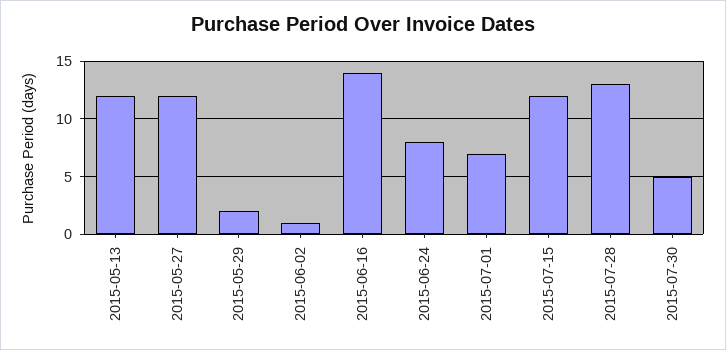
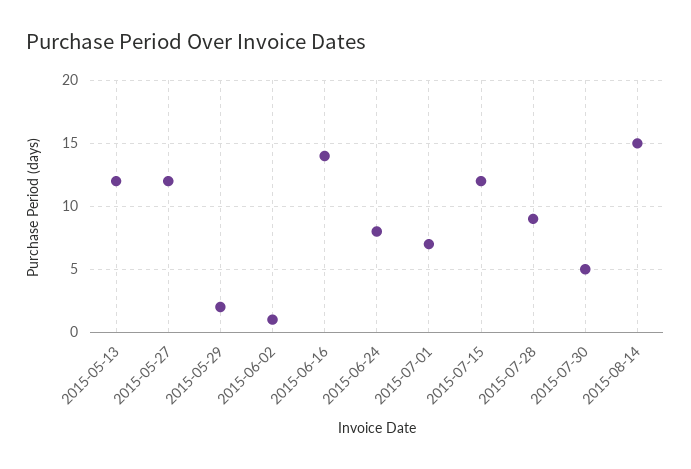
2015-07-28: 13 -> 9
2015-08-14: none -> 15

